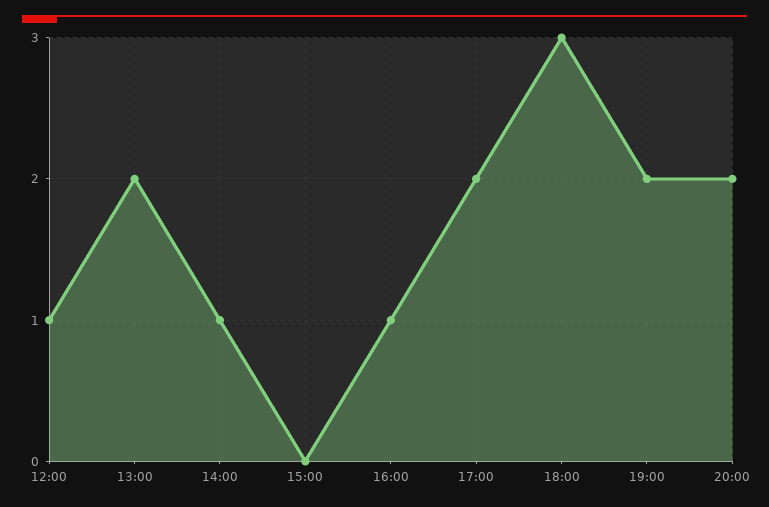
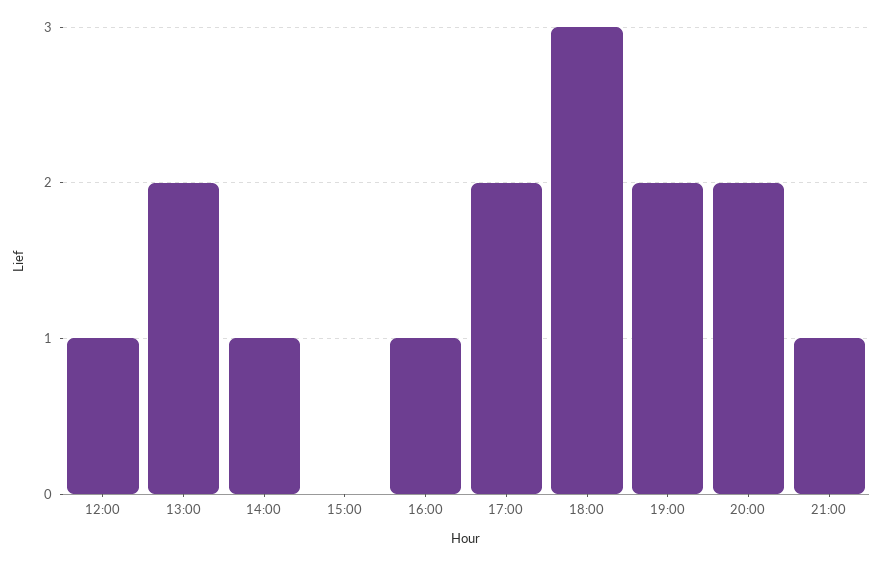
21:00: none -> 1

